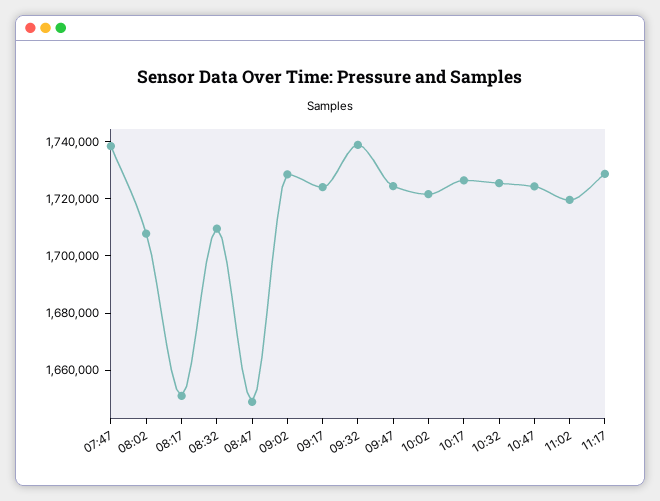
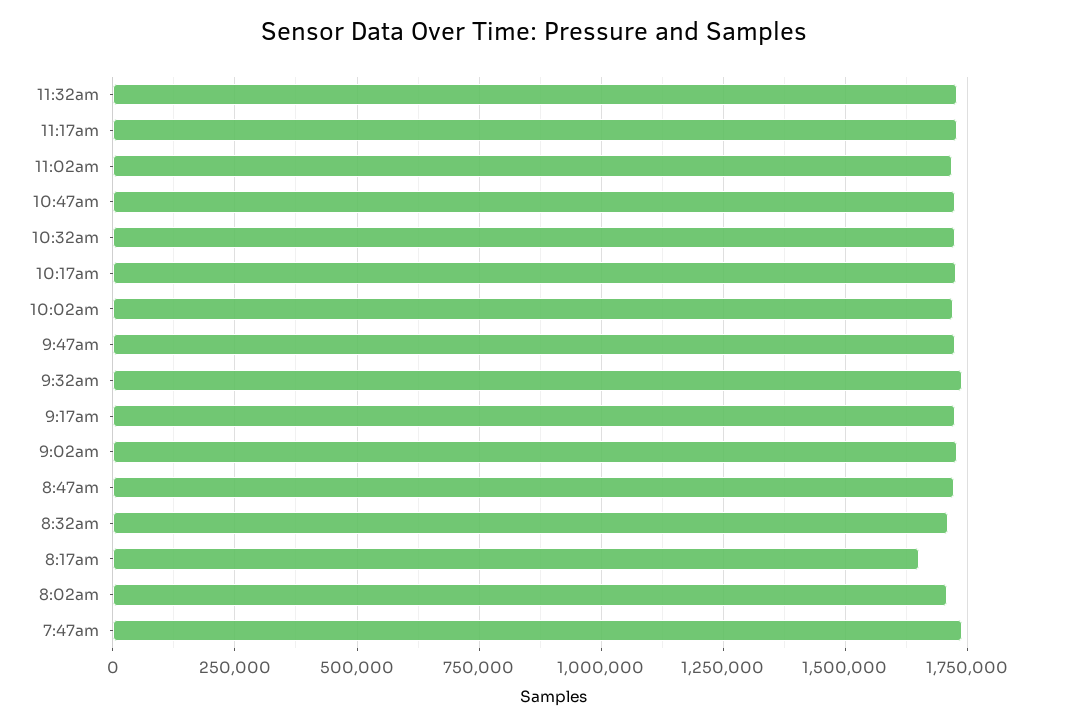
08:47: 1650000 -> 1725000
11:32am: none -> 1725000

